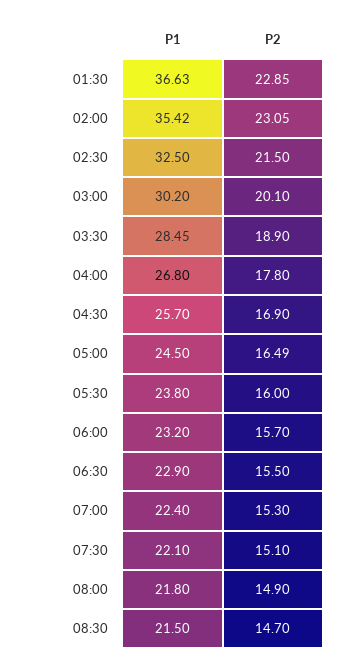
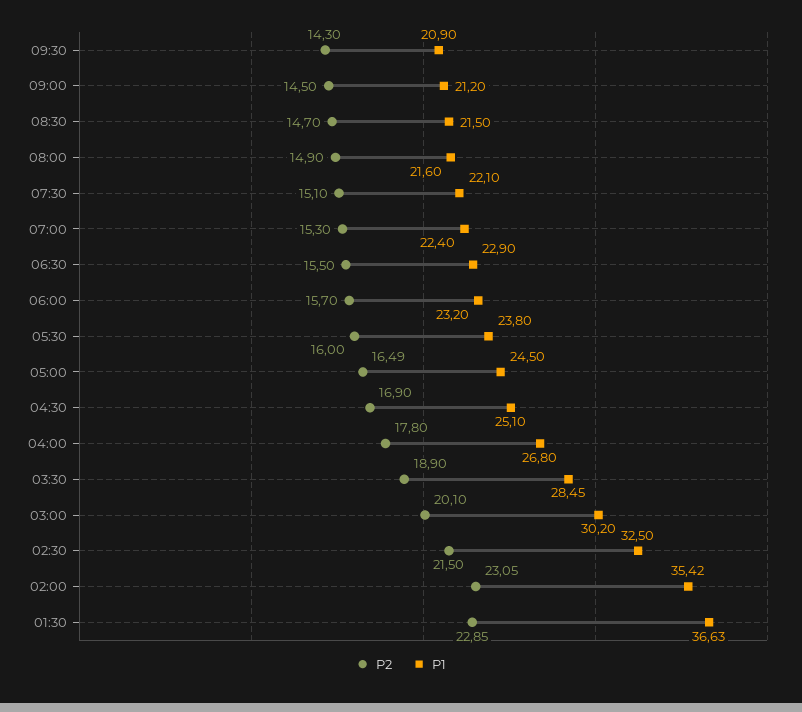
P1, 04:30: 25.7 -> 25.1
P1, 08:00: 21.8 -> 21.6
P2, 09:30: none -> 14.3
P1, 09:30: none -> 20.9
P2, 09:00: none -> 14.5
P1, 09:00: none -> 21.2

